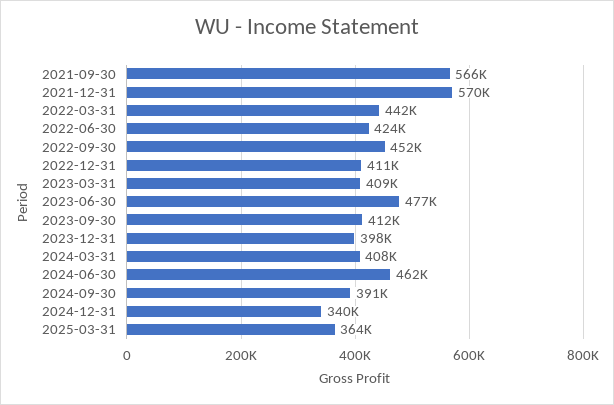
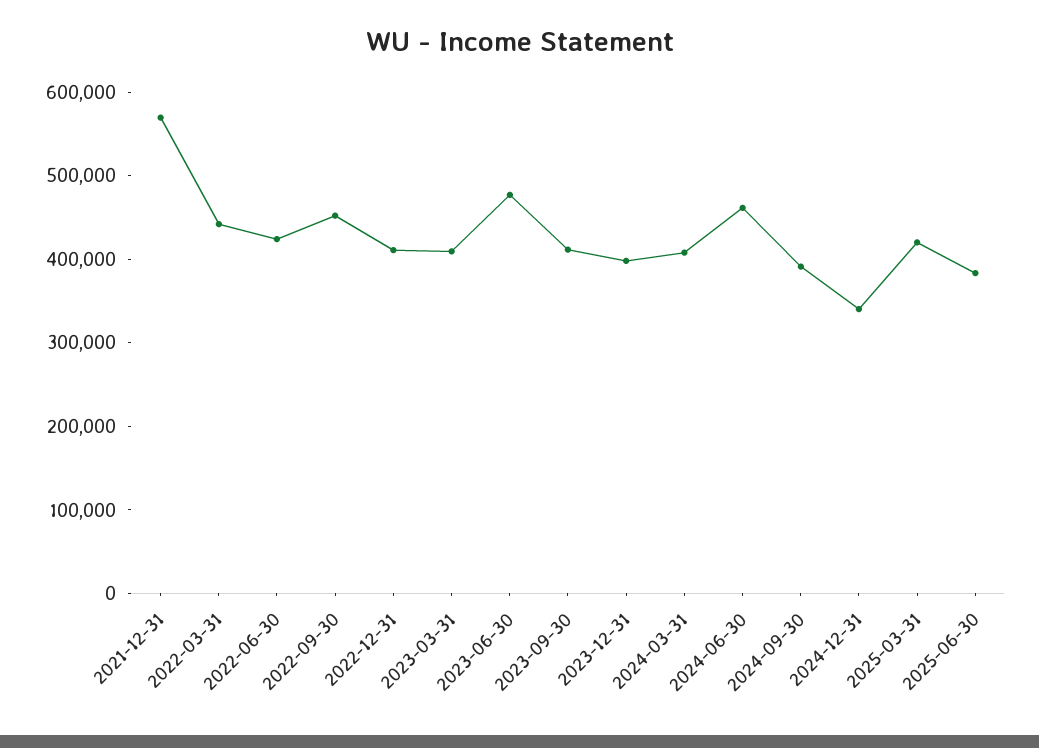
2021-09-30: 566000 -> none
2025-03-31: 364000 -> 420000
2025-06-30: none -> 380000

